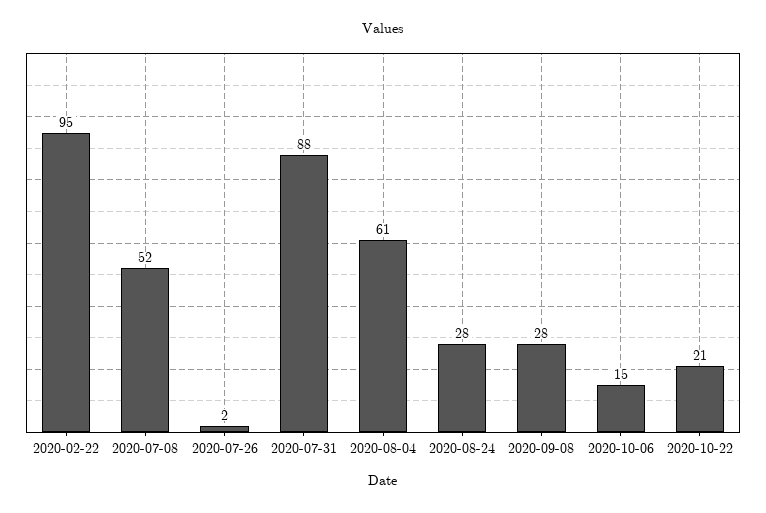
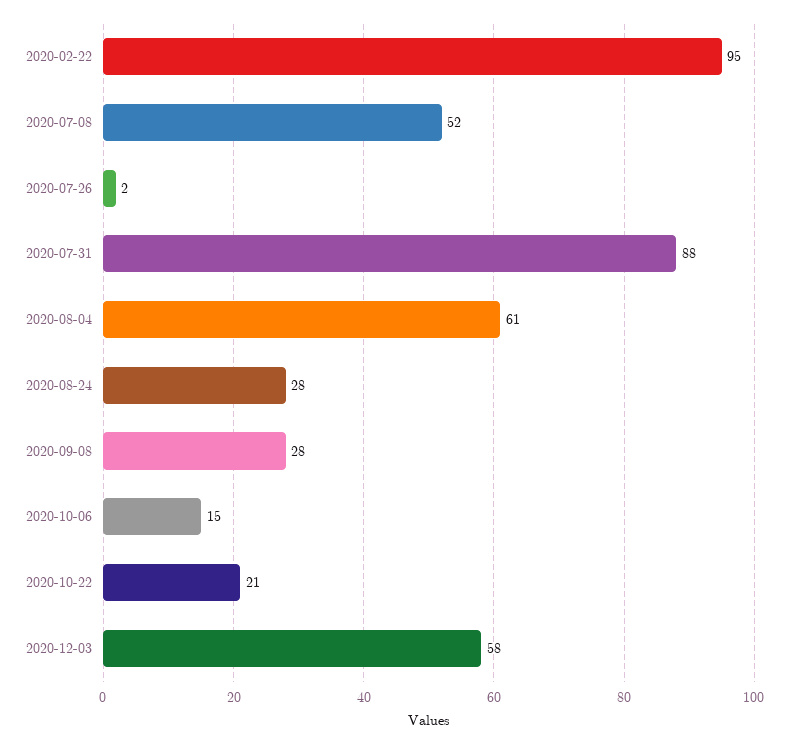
2020-12-03: none -> 58

